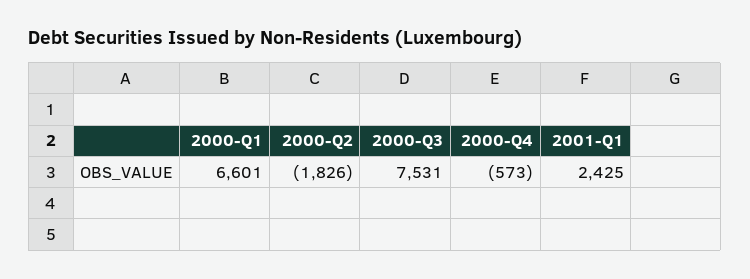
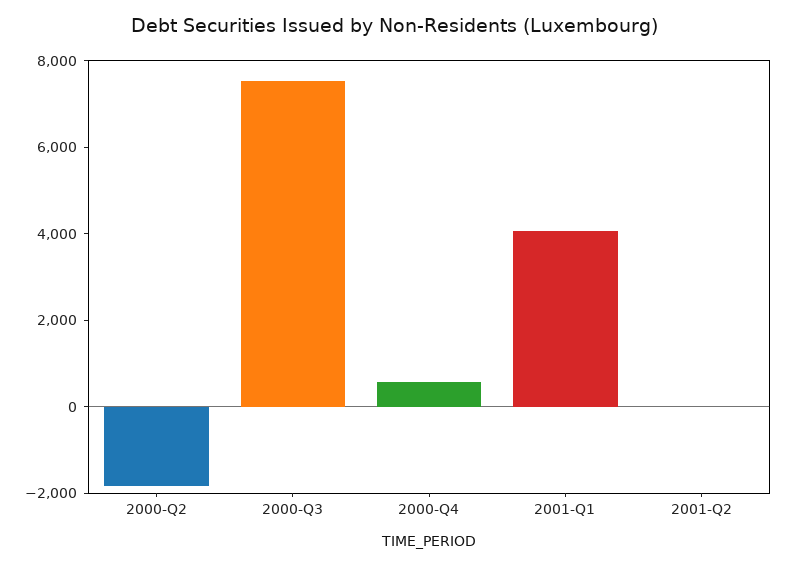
2000-Q1: 6601 -> none
2000-Q4: -573 -> 500
2001-Q1: 2425 -> 4000
2001-Q2: none -> 0

